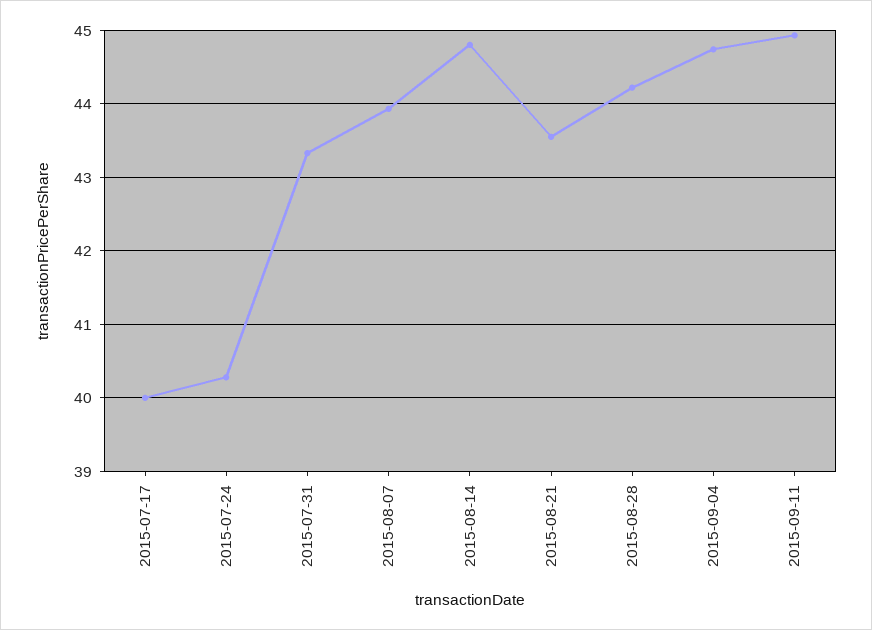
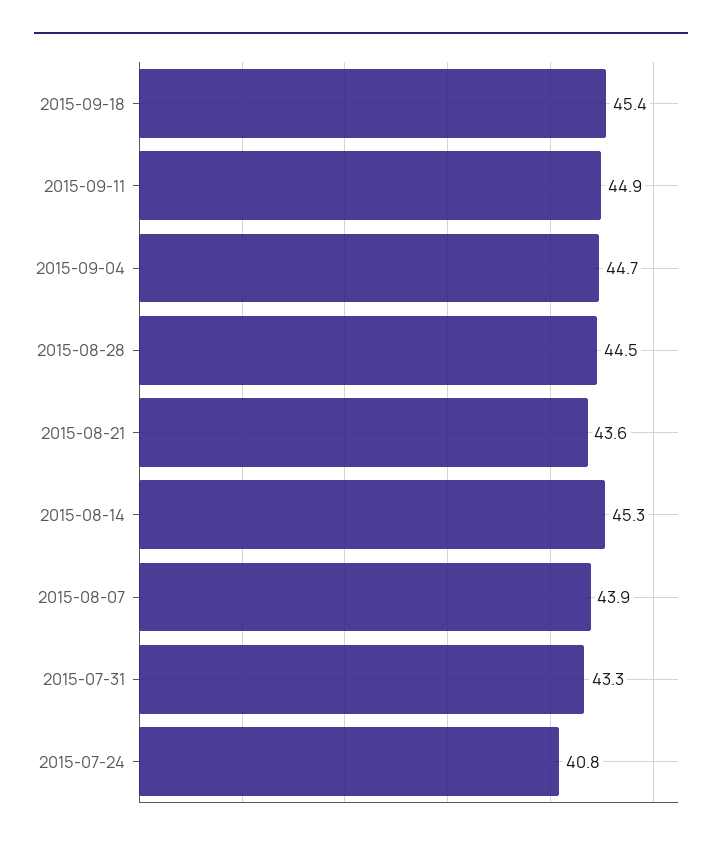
2015-07-17: 40 -> none
2015-07-24: 40.3 -> 40.8
2015-08-14: 44.8 -> 45.3
2015-08-28: 44.2 -> 44.5
2015-09-18: none -> 45.4

